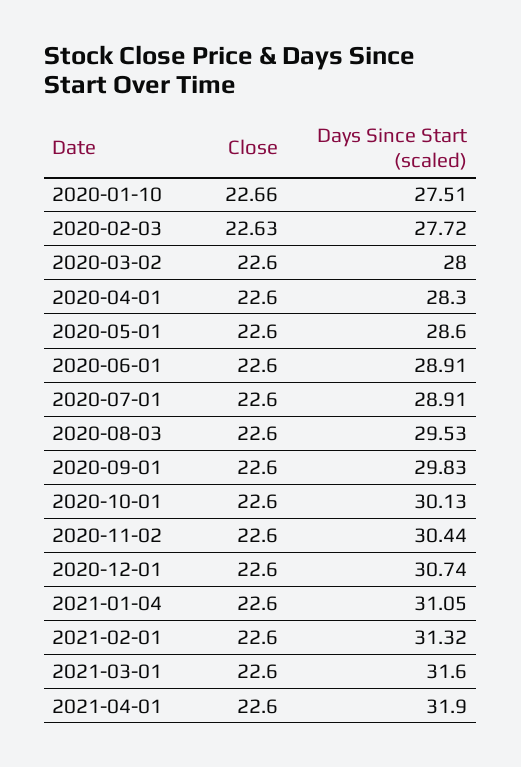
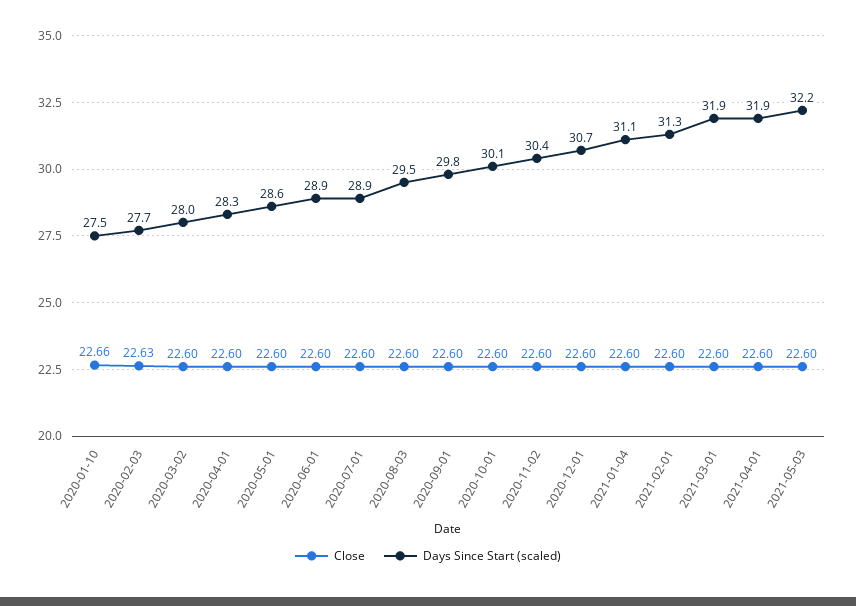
Days Since Start (scaled), 2021-03-01: 31.6 -> 31.9
Close, 2021-05-03: none -> 22.6
Days Since Start (scaled), 2021-05-03: none -> 32.2

